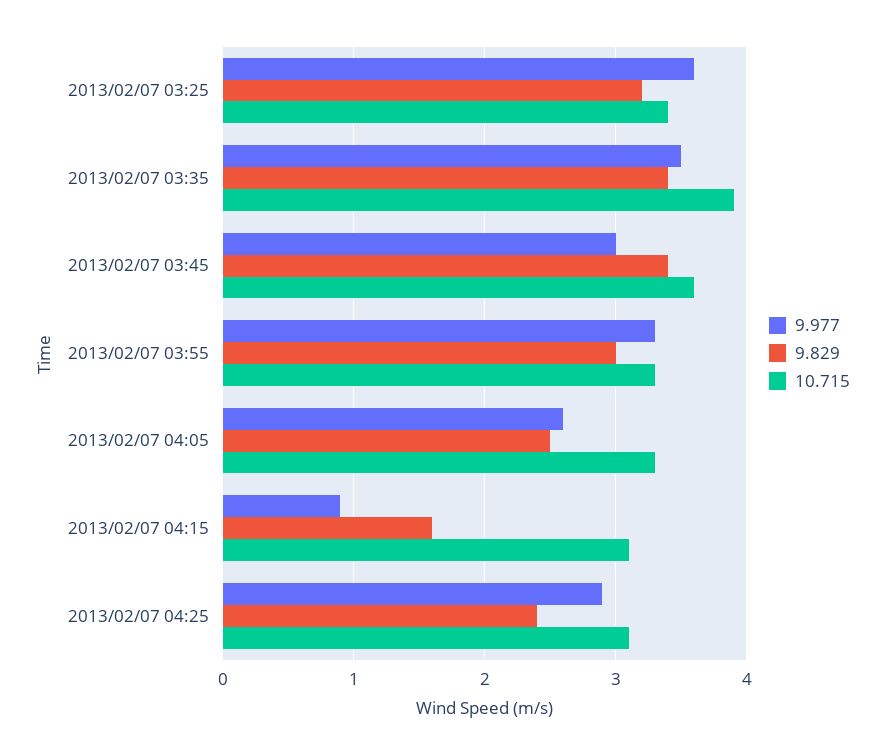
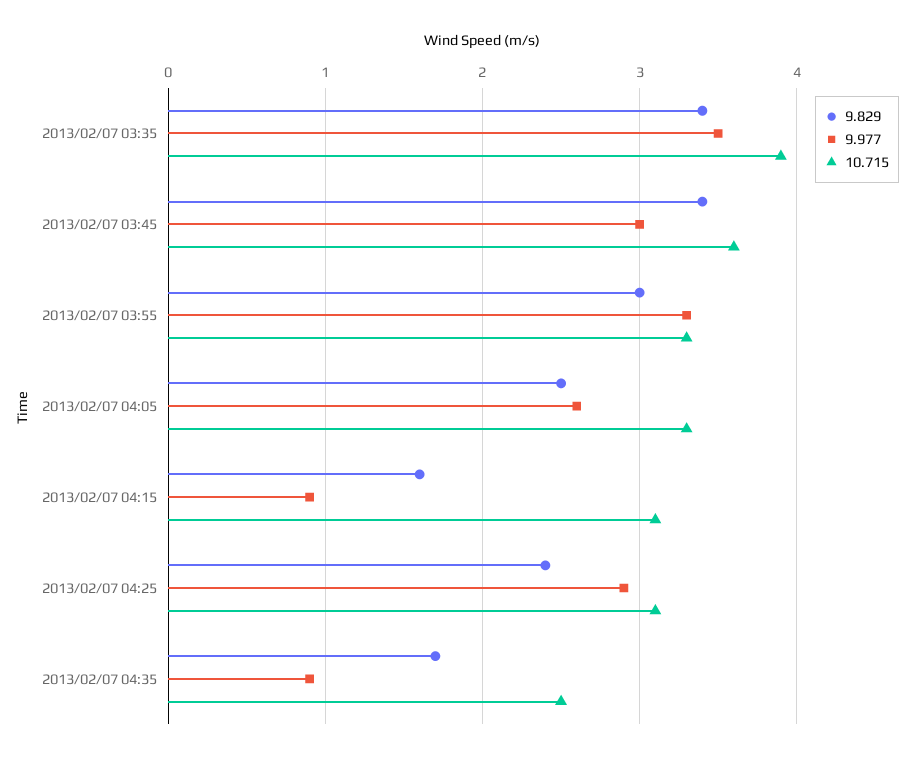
9.977, 2013/02/07 03:25: 3.6 -> none
9.829, 2013/02/07 03:25: 3.2 -> none
10.715, 2013/02/07 03:25: 3.4 -> none
9.829, 2013/02/07 04:35: none -> 1.7
9.977, 2013/02/07 04:35: none -> 0.9
10.715, 2013/02/07 04:35: none -> 2.5

